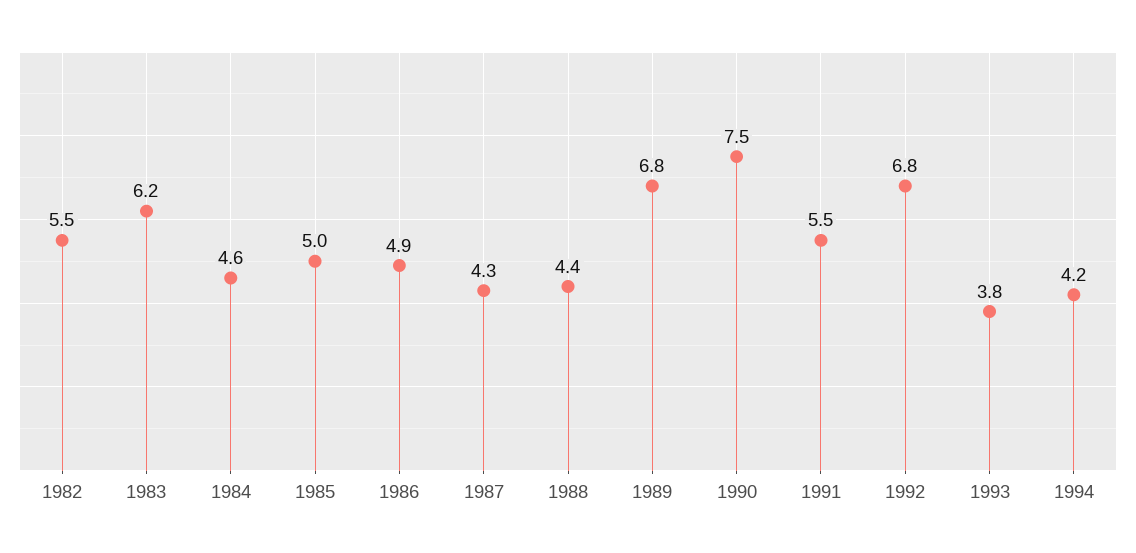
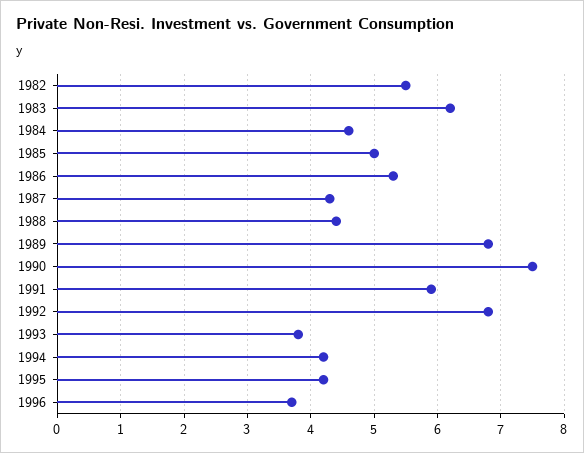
1986: 4.9 -> 5.3
1991: 5.5 -> 5.9
1995: none -> 4.2
1996: none -> 3.7

